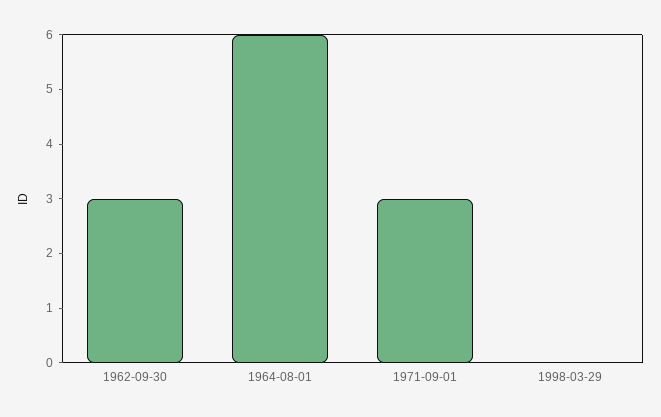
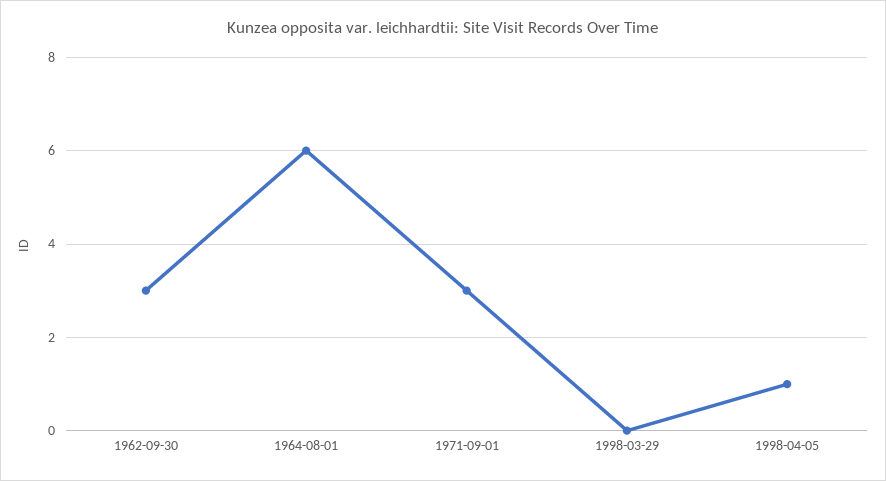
1998-04-05: none -> 1

